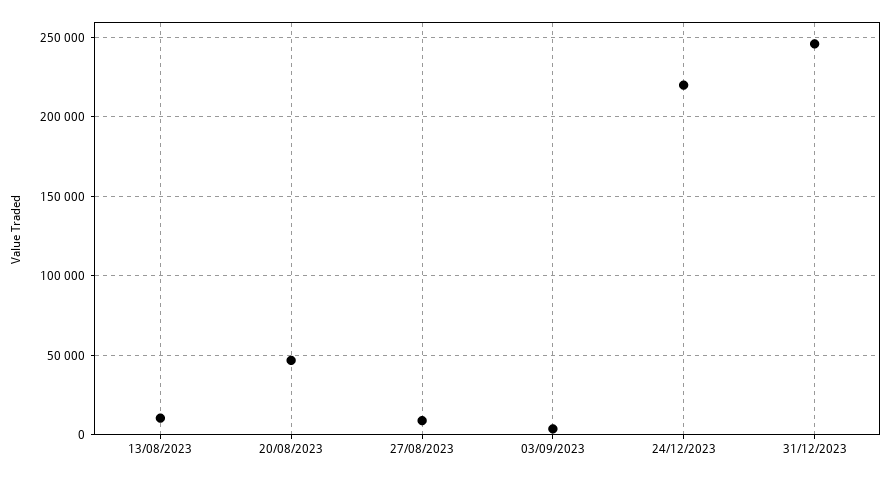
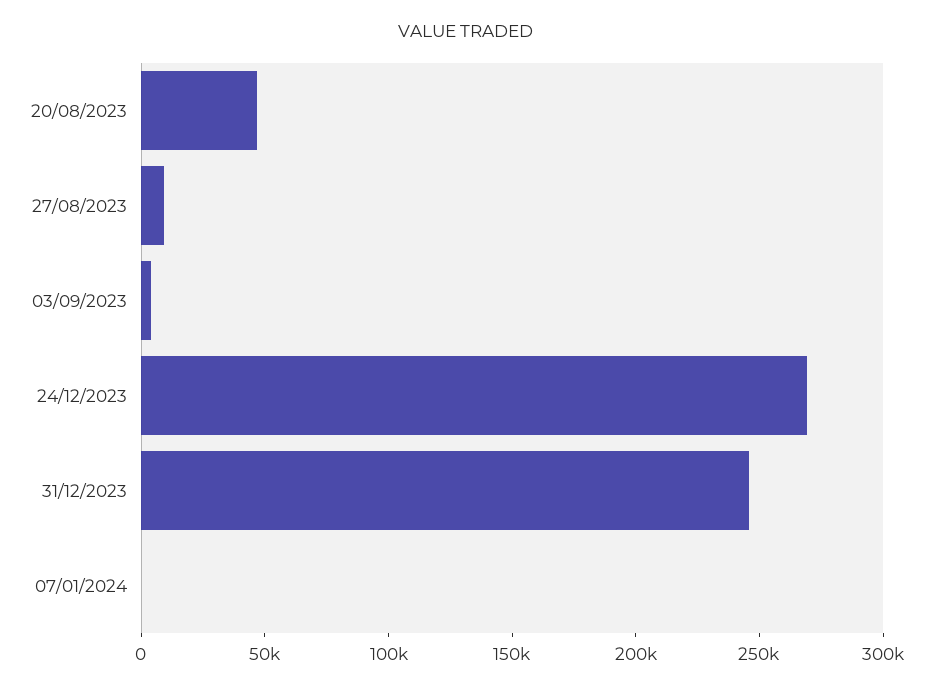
13/08/2023: 10000 -> none
24/12/2023: 220000 -> 270000
07/01/2024: none -> 0

